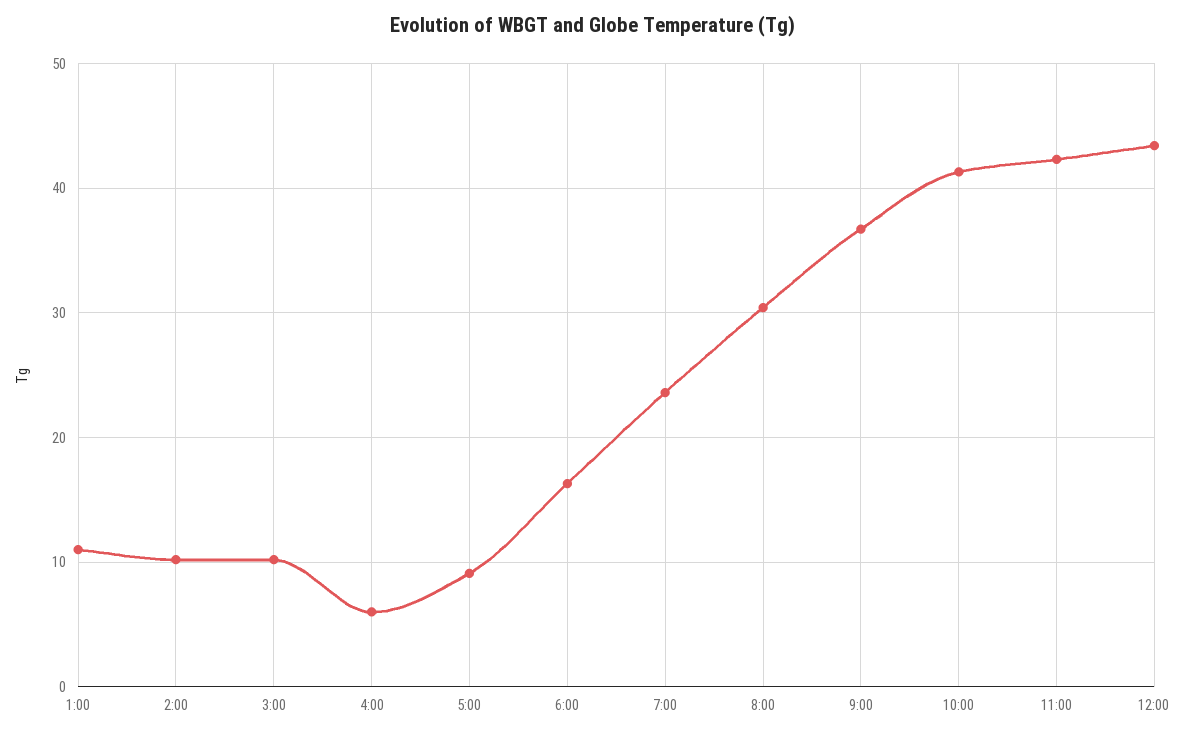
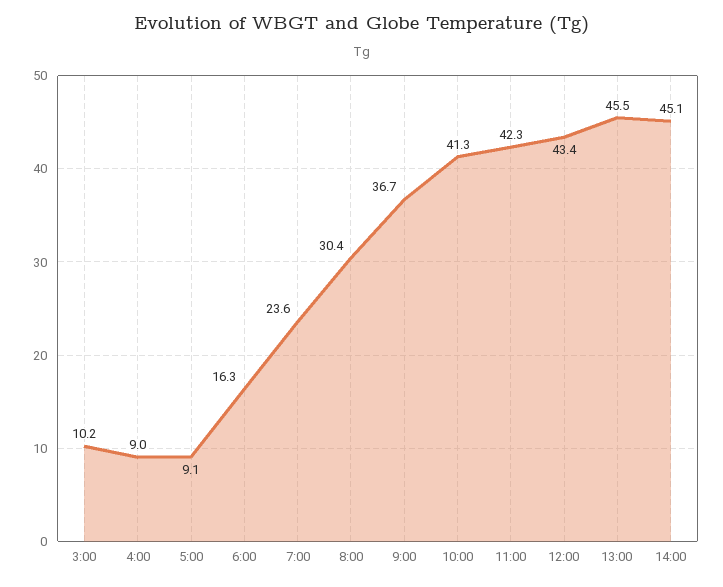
1:00: 11 -> none
2:00: 10 -> none
4:00: 6 -> 9
13:00: none -> 45.5
14:00: none -> 45.1

